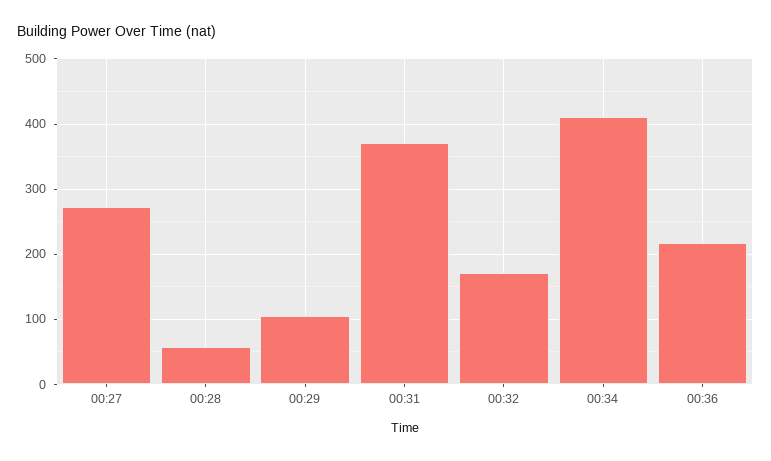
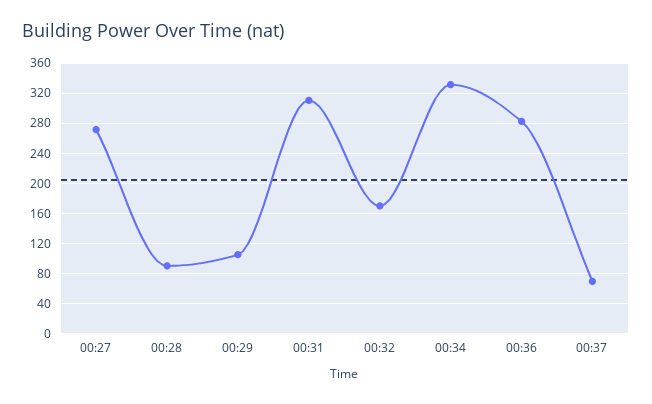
00:28: 60 -> 90
00:31: 370 -> 310
00:34: 410 -> 330
00:36: 220 -> 280
00:37: none -> 70

